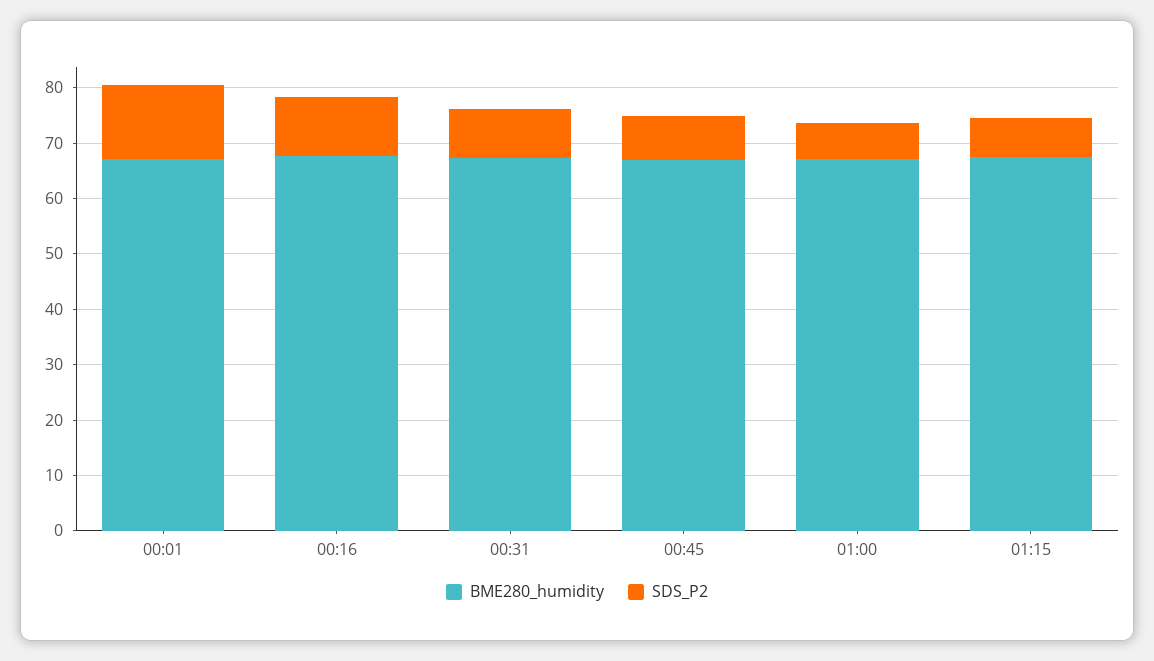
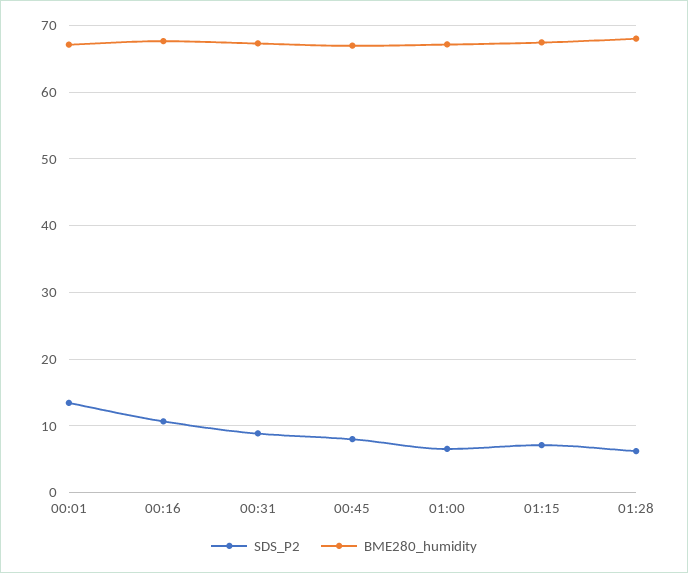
SDS_P2, 01:28: none -> 6
BME280_humidity, 01:28: none -> 68

